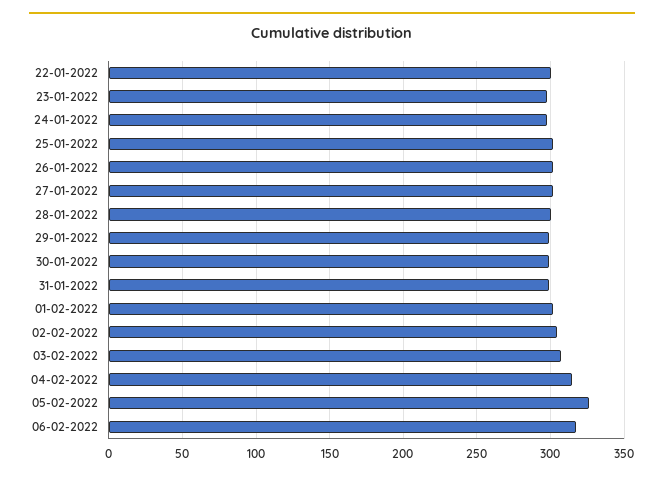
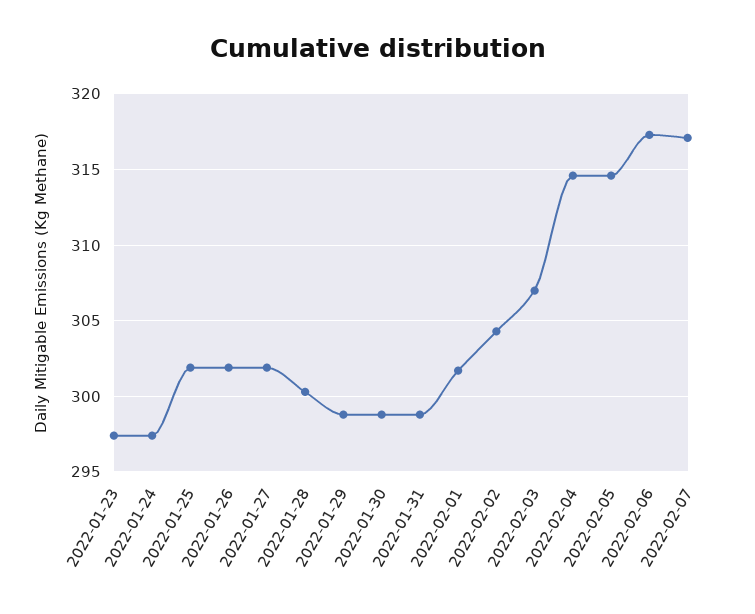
22-01-2022: 300 -> none
05-02-2022: 325 -> 314.5
2022-02-07: none -> 317

